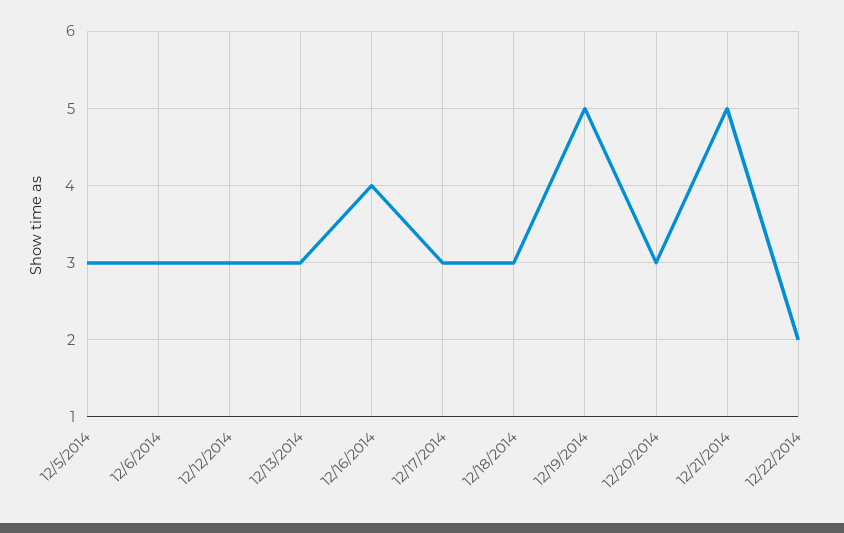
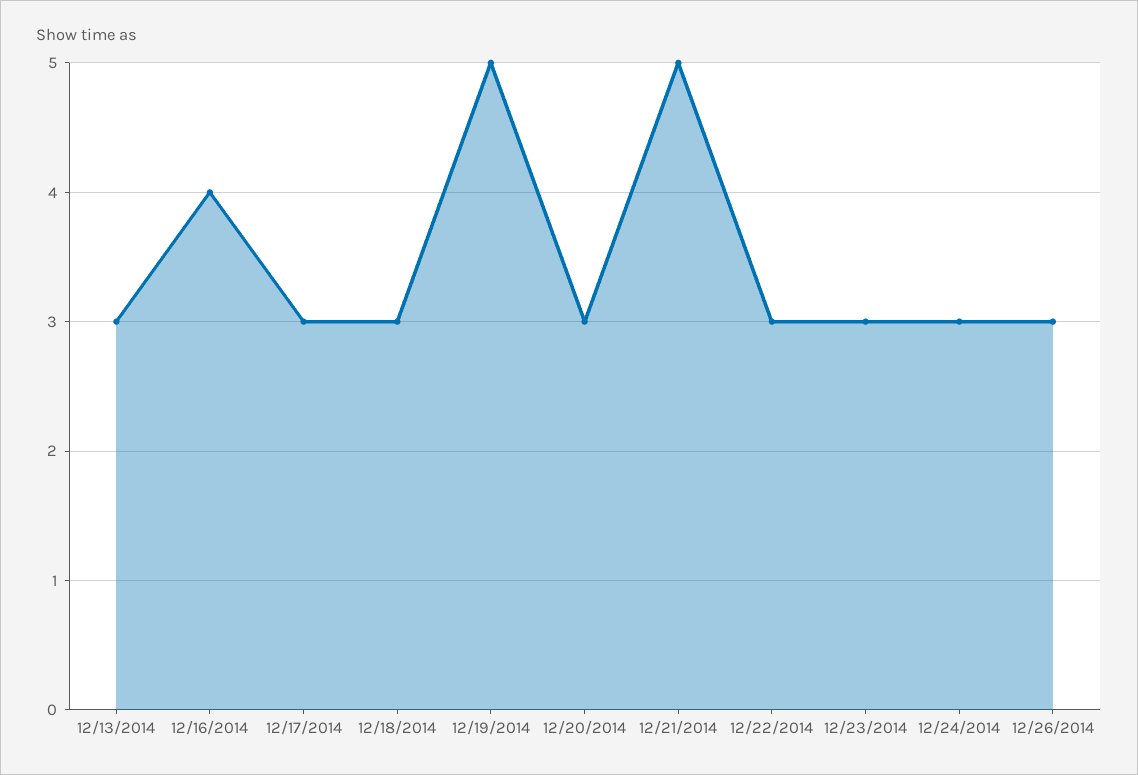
12/5/2014: 3 -> none
12/6/2014: 3 -> none
12/12/2014: 3 -> none
12/22/2014: 2 -> 3
12/23/2014: none -> 3
12/24/2014: none -> 3
12/26/2014: none -> 3

